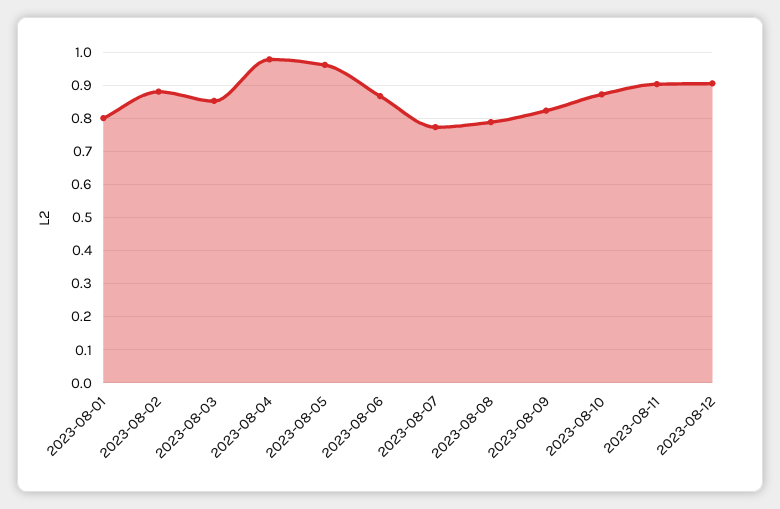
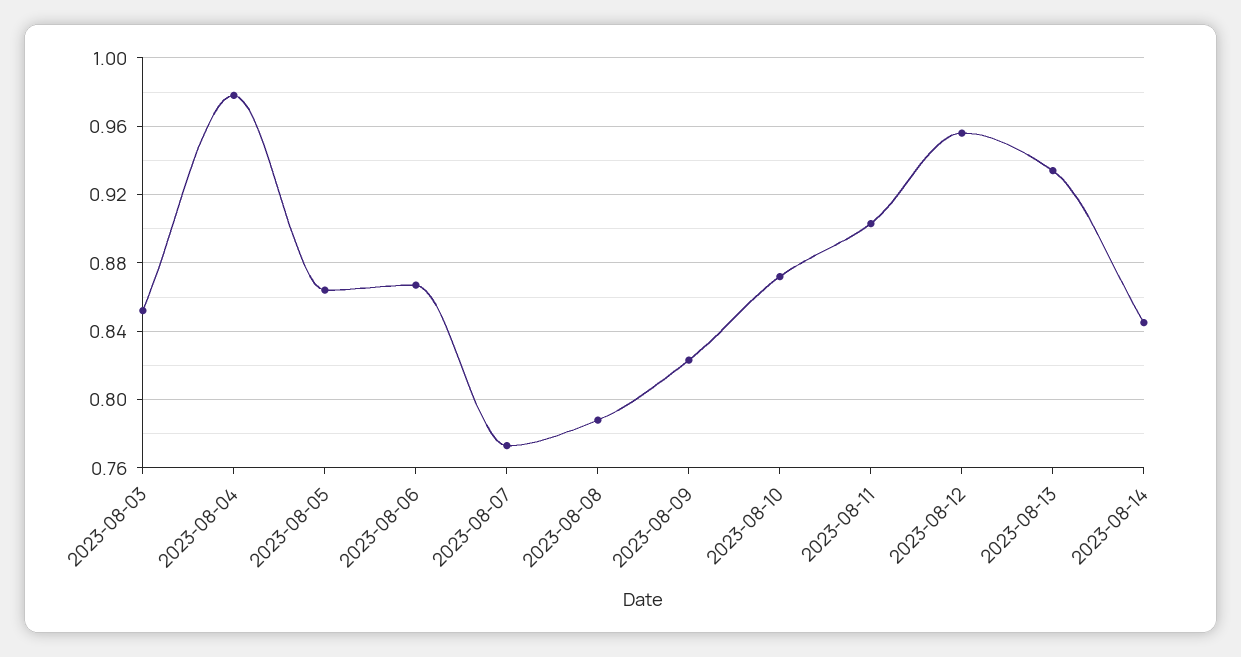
2023-08-01: 0.8 -> none
2023-08-02: 0.88 -> none
2023-08-05: 0.96 -> 0.865
2023-08-12: 0.9 -> 0.955
2023-08-13: none -> 0.935
2023-08-14: none -> 0.845

